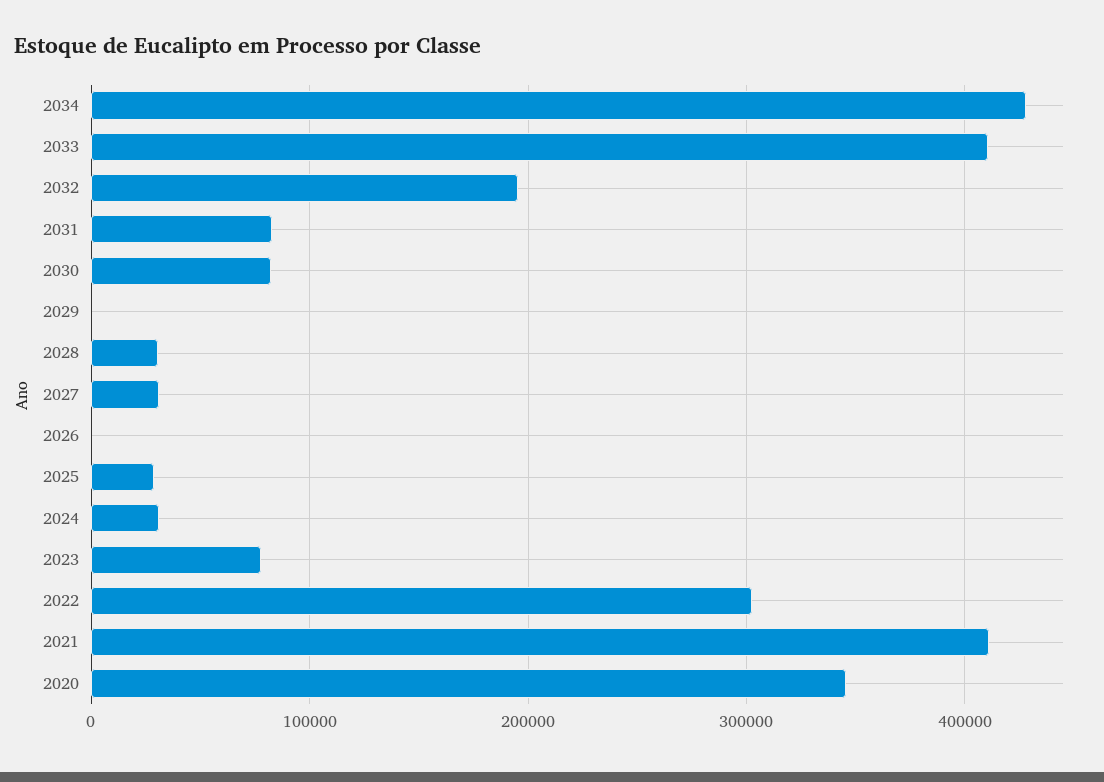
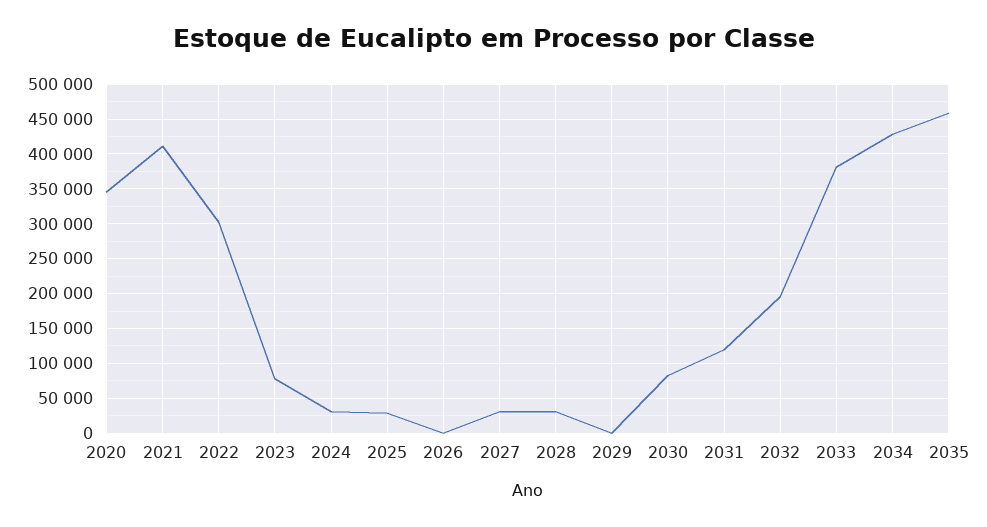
2033: 410000 -> 380000
2031: 80000 -> 120000
2035: none -> 460000

